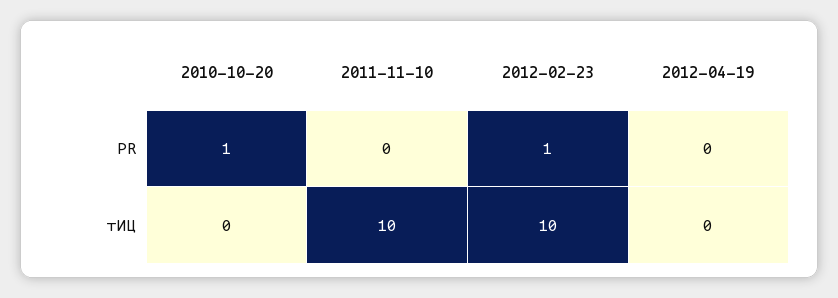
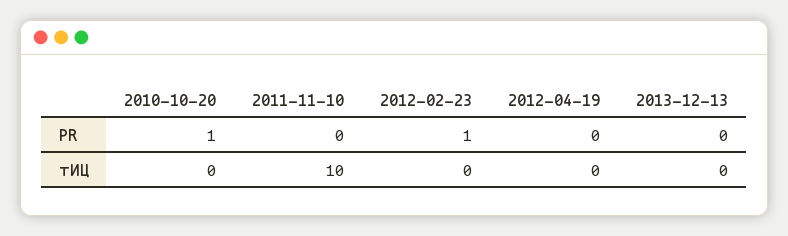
2012-02-23, тИЦ: 10 -> 0
2013-12-13, PR: none -> 0
2013-12-13, тИЦ: none -> 0

